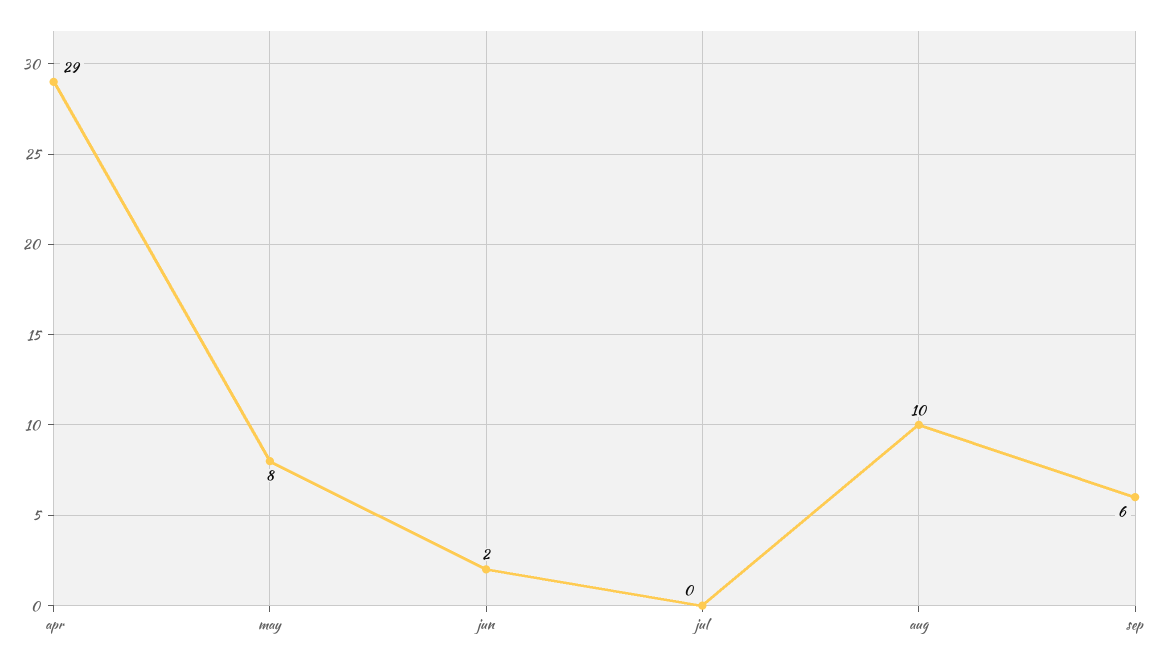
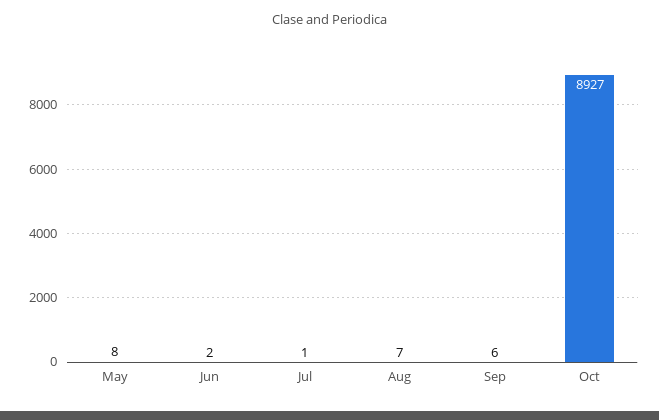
apr: 29 -> none
jul: 0 -> 1
aug: 10 -> 7
Oct: none -> 8927

